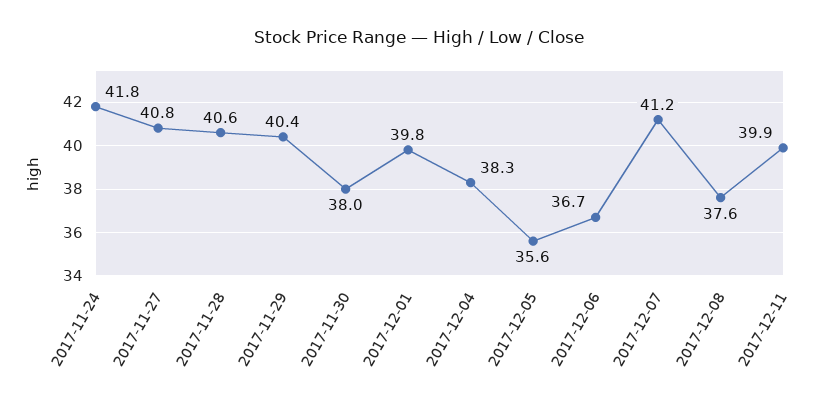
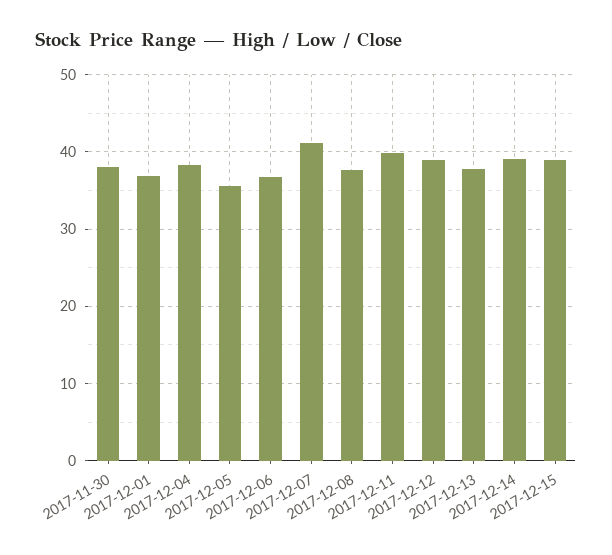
2017-11-24: 41.8 -> none
2017-11-27: 40.8 -> none
2017-11-28: 40.6 -> none
2017-11-29: 40.4 -> none
2017-12-01: 39.8 -> 37
2017-12-12: none -> 39
2017-12-13: none -> 38
2017-12-14: none -> 39
2017-12-15: none -> 39

